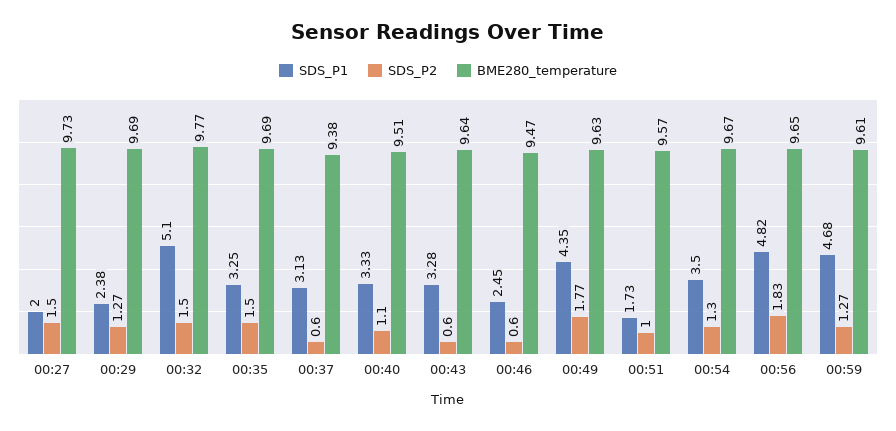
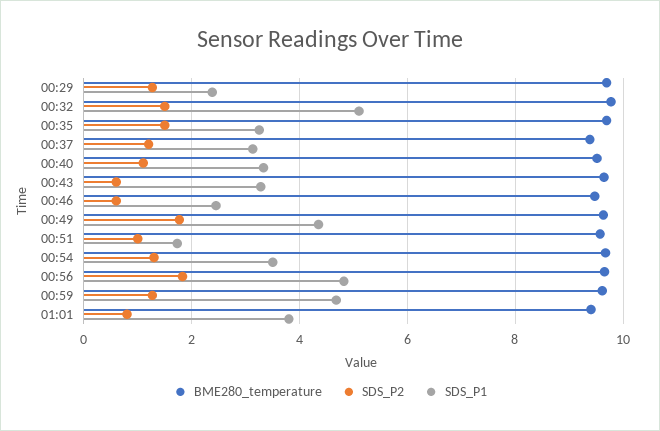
SDS_P1, 00:27: 2 -> none
SDS_P2, 00:27: 1.5 -> none
BME280_temperature, 00:27: 9.73 -> none
SDS_P2, 00:37: 0.6 -> 1.2
BME280_temperature, 01:01: none -> 9.4
SDS_P2, 01:01: none -> 0.8
SDS_P1, 01:01: none -> 3.8

